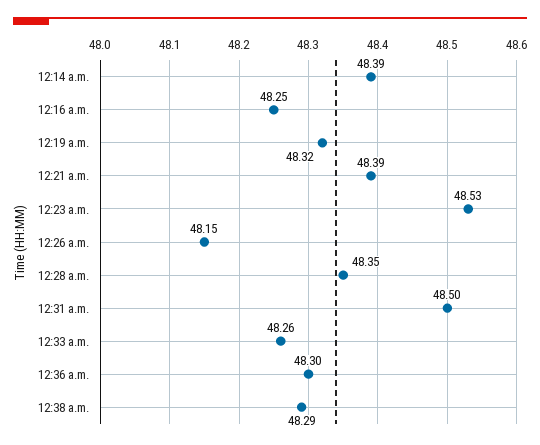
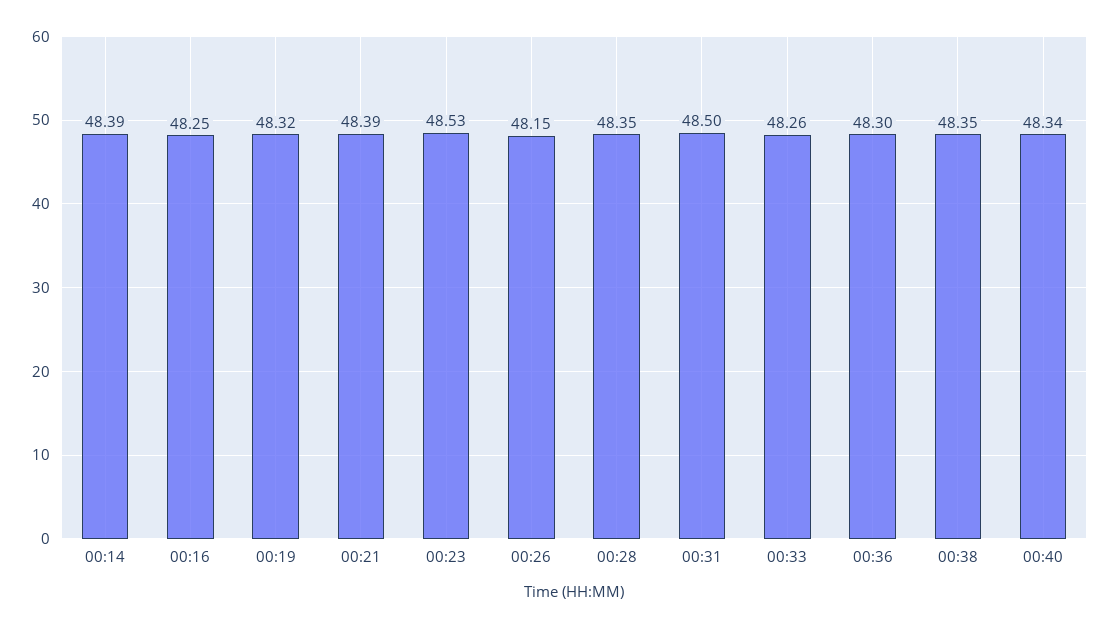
12:38 a.m.: 48.29 -> 48.35
00:40: none -> 48.34

